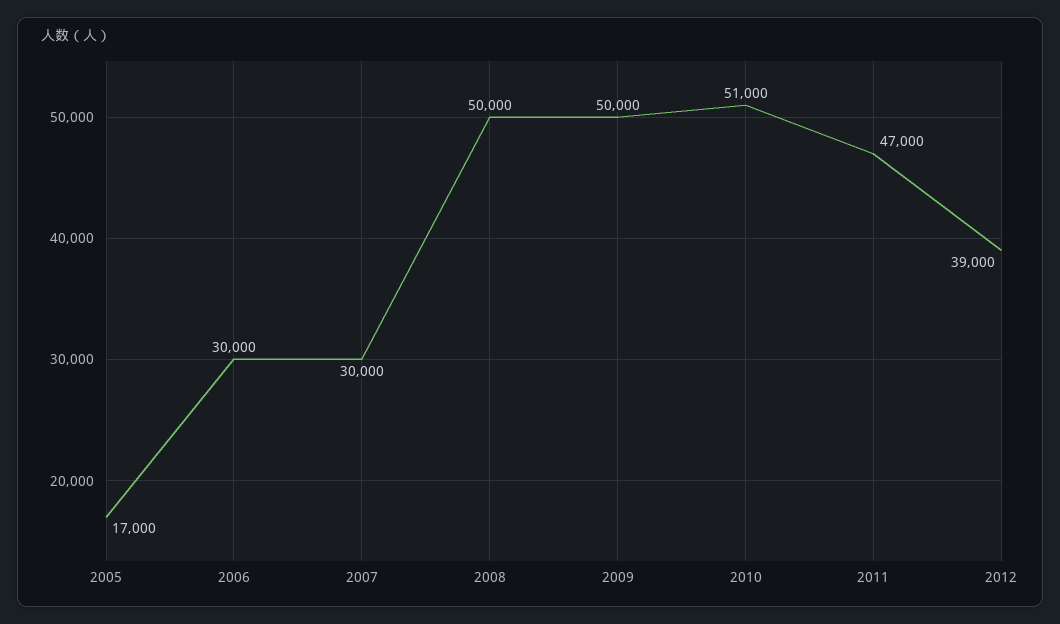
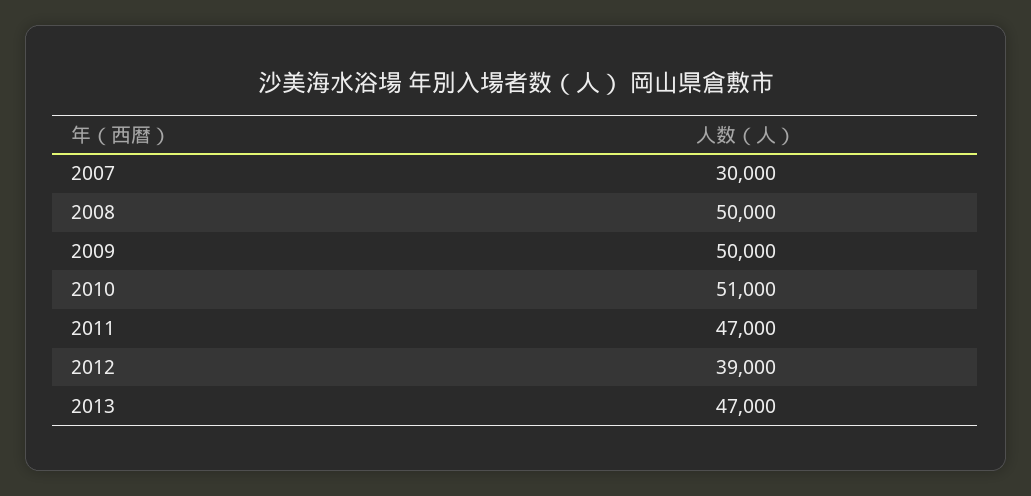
2005: 17000 -> none
2006: 30000 -> none
2013: none -> 47000

